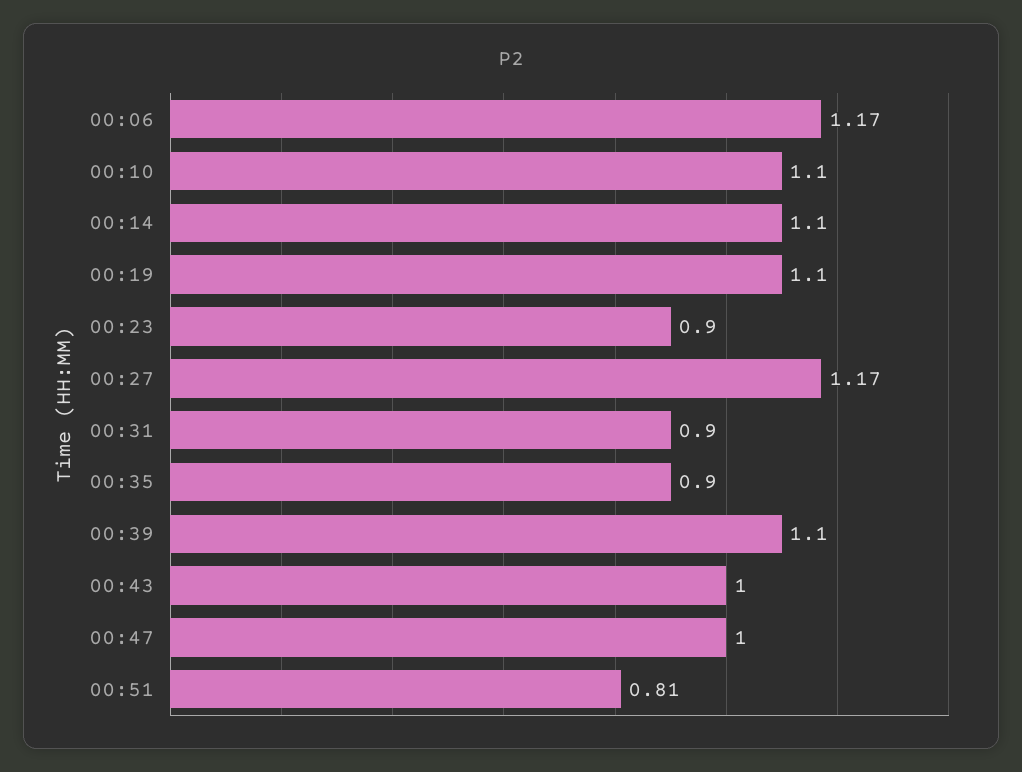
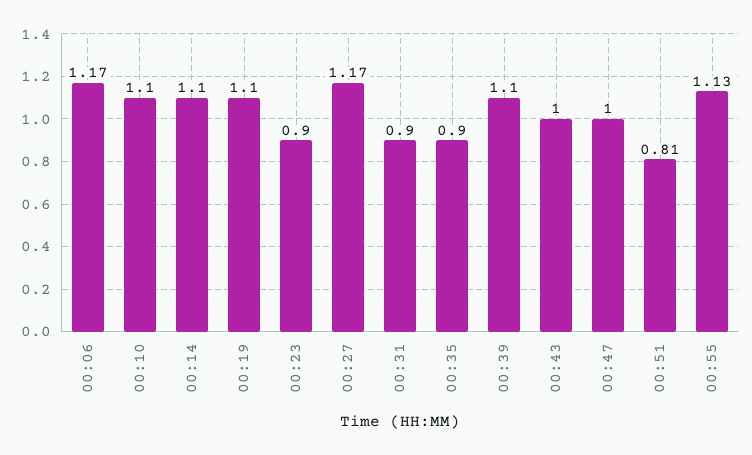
00:55: none -> 1.13

